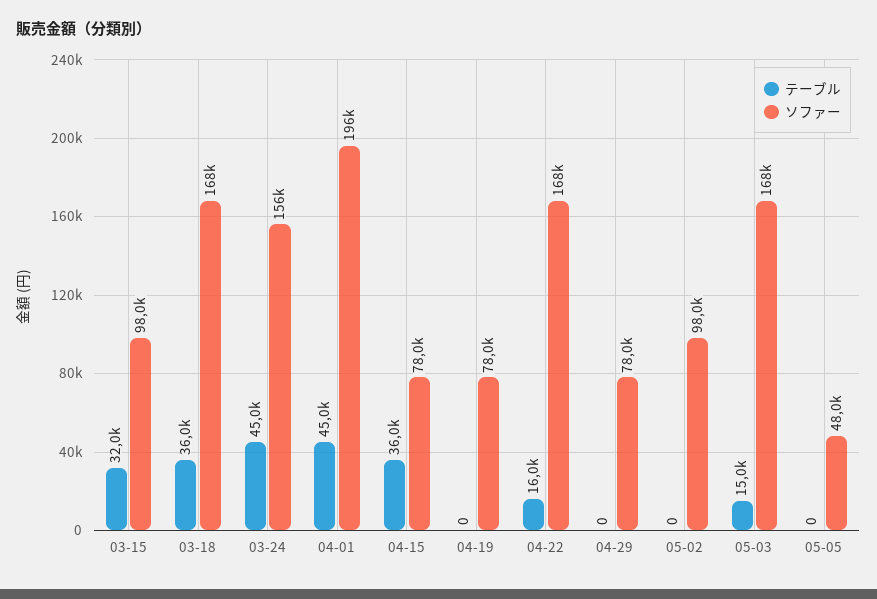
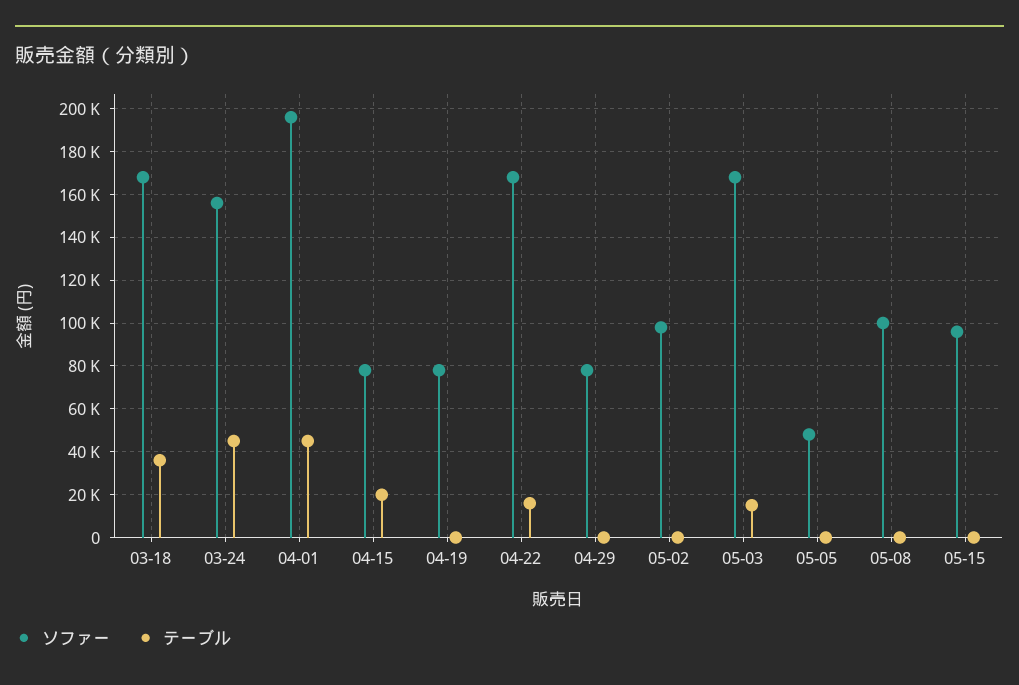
テーブル, 03-15: 32000 -> none
ソファー, 03-15: 98000 -> none
テーブル, 04-15: 36000 -> 20000
ソファー, 05-08: none -> 100000
テーブル, 05-08: none -> 0
ソファー, 05-15: none -> 95000
テーブル, 05-15: none -> 0

